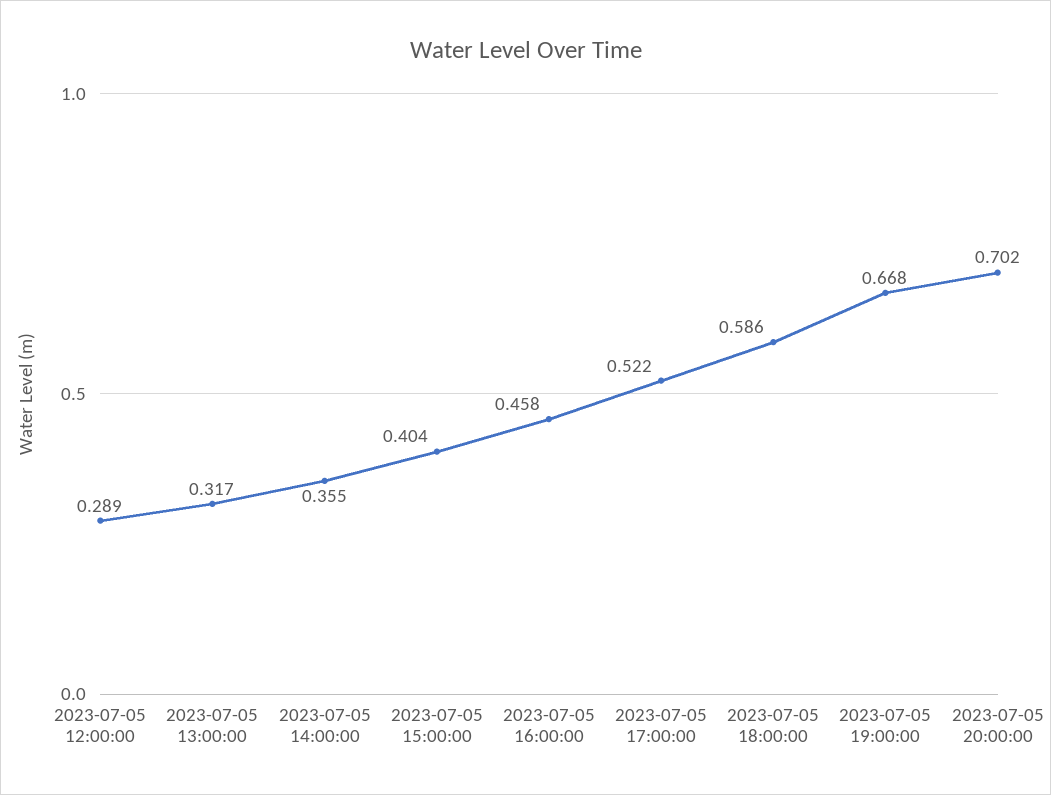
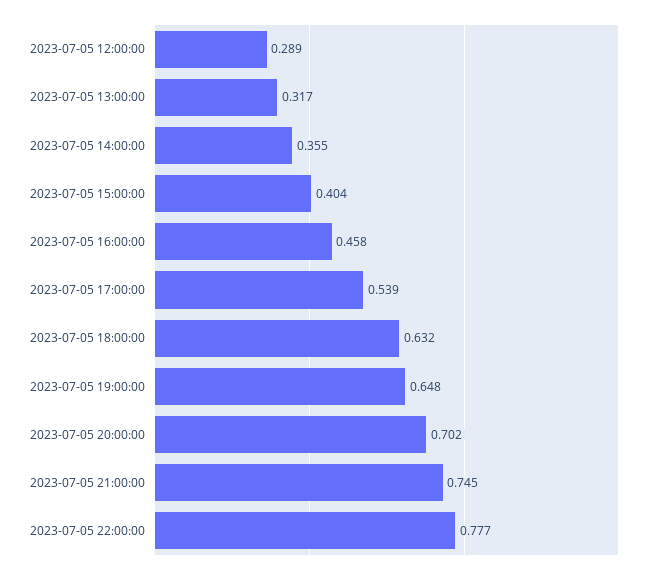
2023-07-05 17:00:00: 0.522 -> 0.539
2023-07-05 18:00:00: 0.586 -> 0.632
2023-07-05 19:00:00: 0.668 -> 0.648
2023-07-05 21:00:00: none -> 0.745
2023-07-05 22:00:00: none -> 0.777

